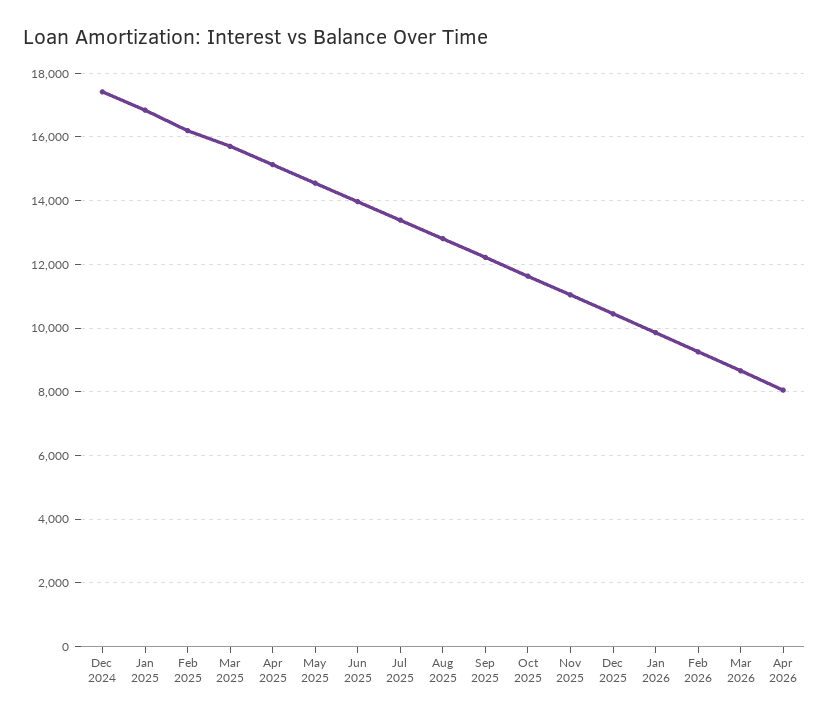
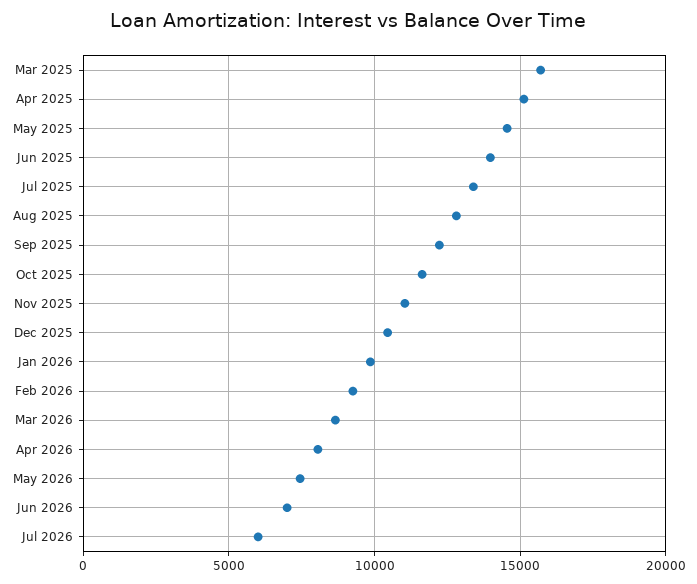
Dec 2024: 17400 -> none
Jan 2025: 16800 -> none
Feb 2025: 16200 -> none
May 2026: none -> 7500
Jun 2026: none -> 7000
Jul 2026: none -> 6000

